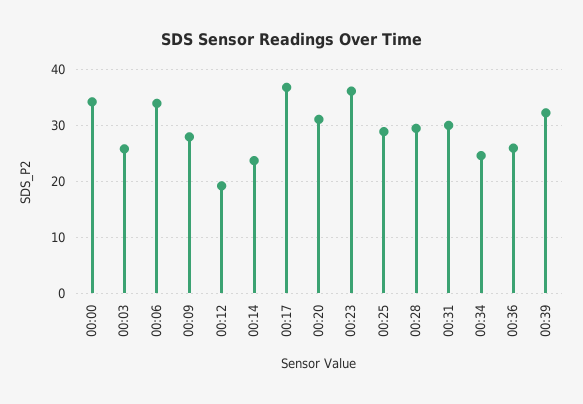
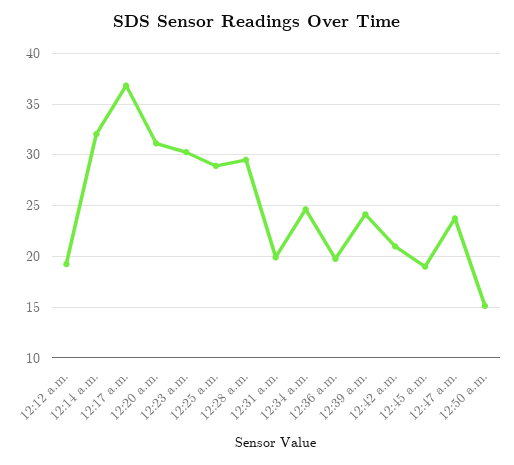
00:00: 34 -> none
00:03: 26 -> none
00:06: 34 -> none
00:09: 28 -> none
00:14: 24 -> 32
00:23: 36 -> 30
00:31: 30 -> 20
00:36: 26 -> 20
00:39: 32 -> 24
12:42 a.m.: none -> 21
12:45 a.m.: none -> 19
12:47 a.m.: none -> 24
12:50 a.m.: none -> 15

